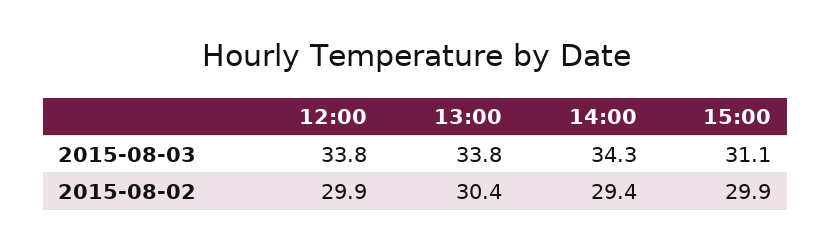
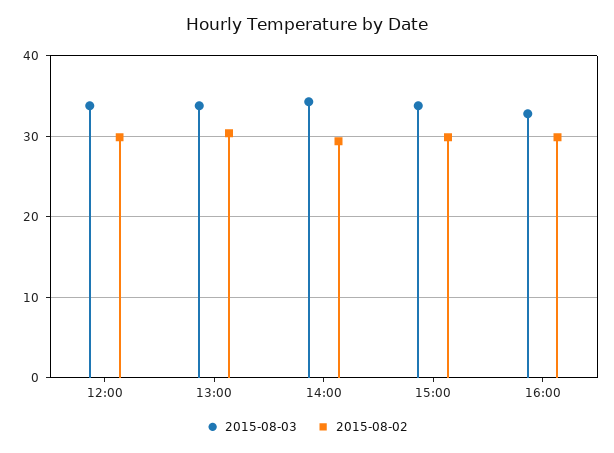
2015-08-03, 15:00: 31.1 -> 34
2015-08-03, 16:00: none -> 33
2015-08-02, 16:00: none -> 30

